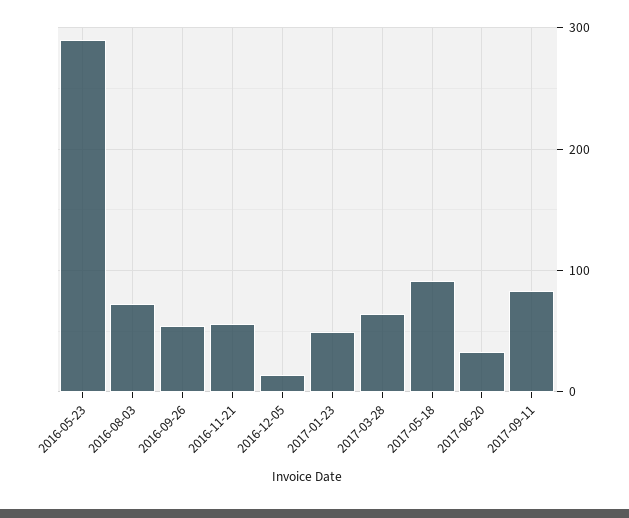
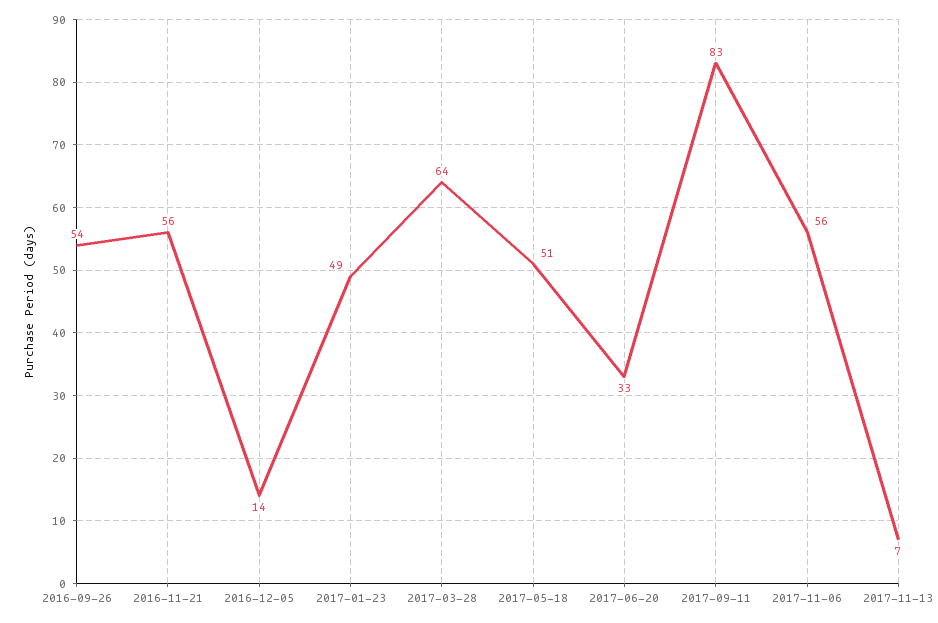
2016-05-23: 290 -> none
2016-08-03: 70 -> none
2017-05-18: 90 -> 51
2017-11-06: none -> 56
2017-11-13: none -> 7

